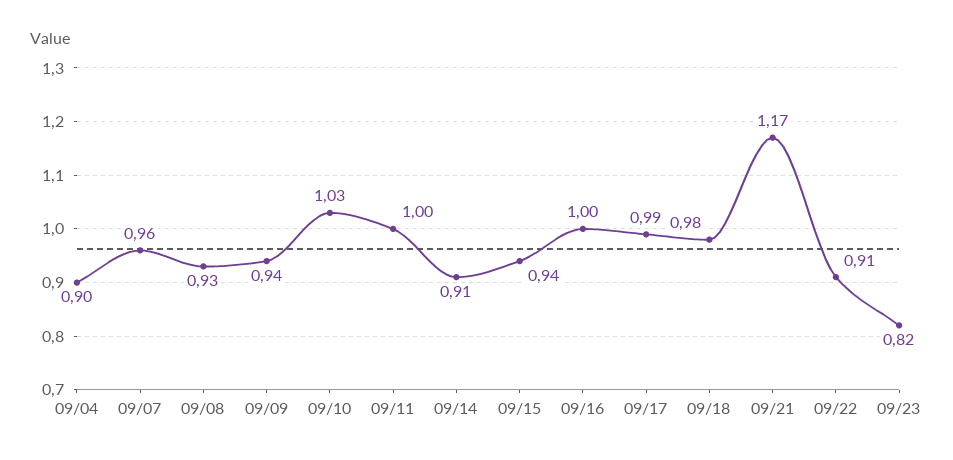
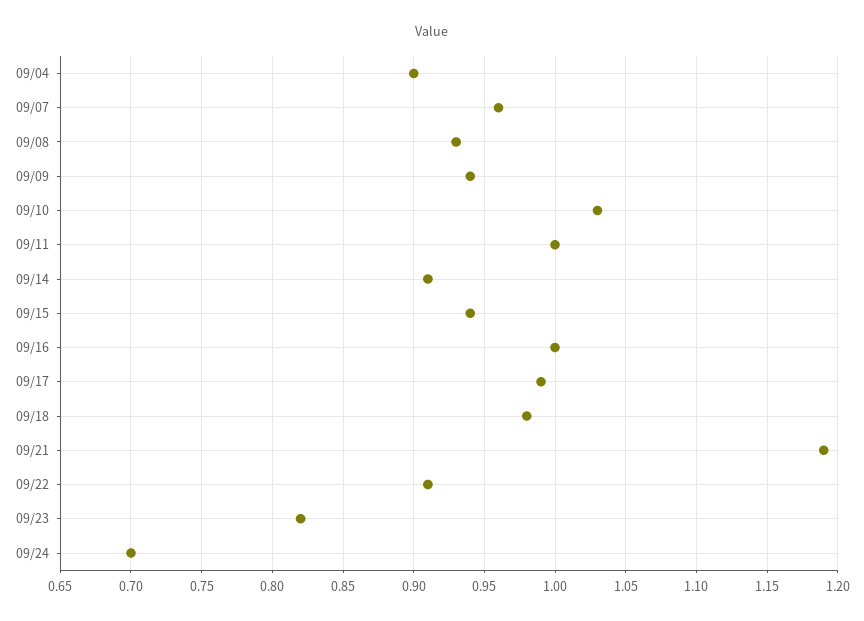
09/21: 1.17 -> 1.19
09/24: none -> 0.7

